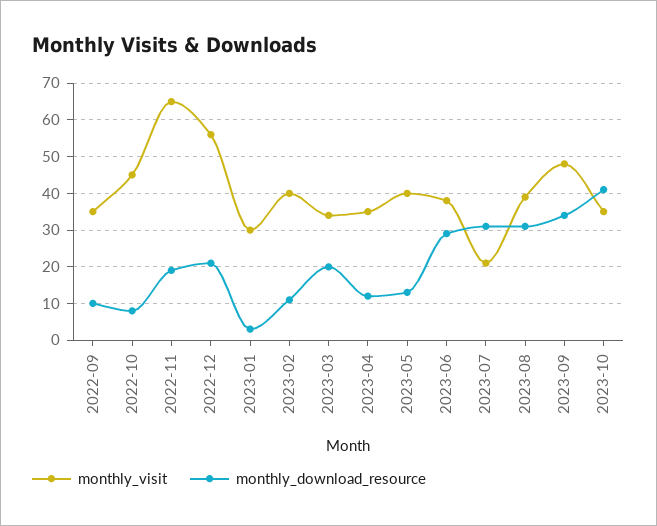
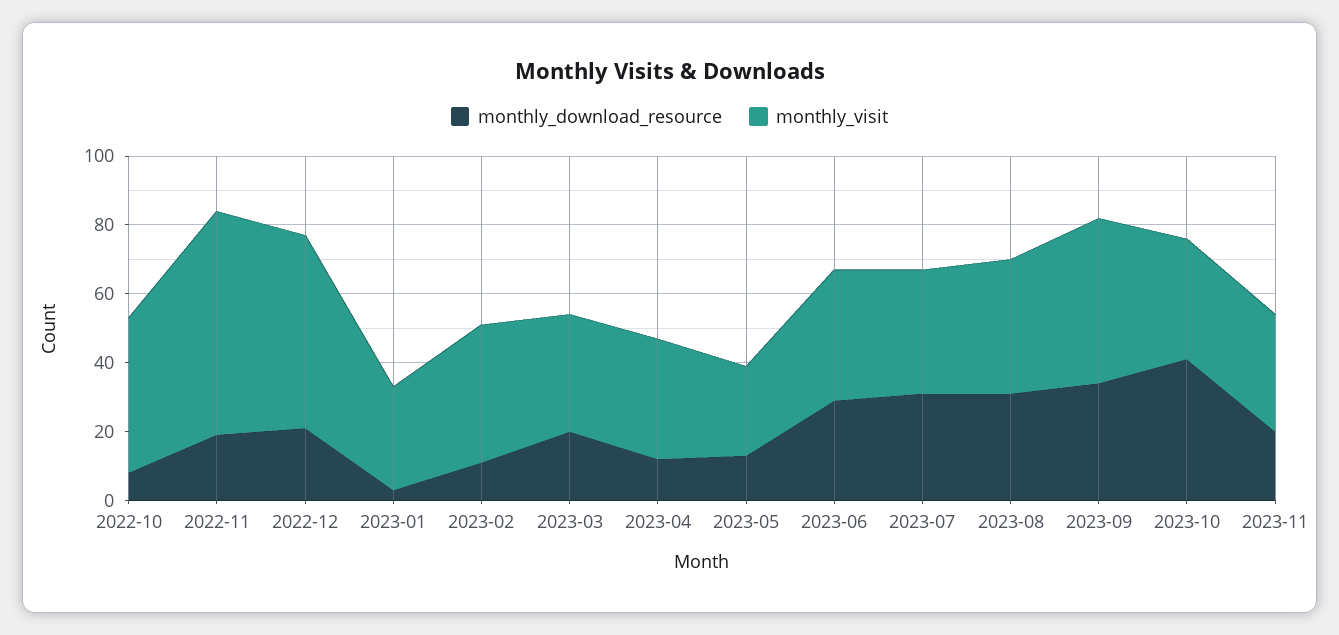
monthly_visit, 2022-09: 35 -> none
monthly_download_resource, 2022-09: 10 -> none
monthly_visit, 2023-05: 40 -> 25
monthly_visit, 2023-07: 20 -> 35
monthly_download_resource, 2023-11: none -> 20
monthly_visit, 2023-11: none -> 35

